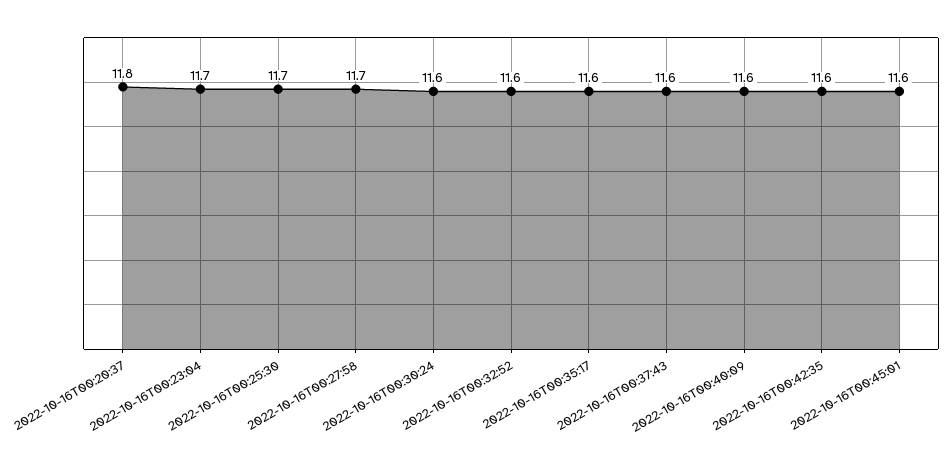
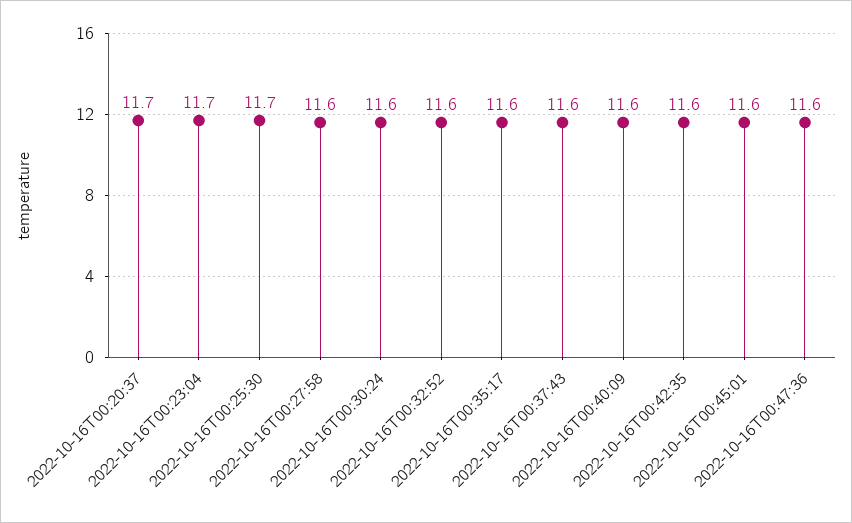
2022-10-16T00:20:37: 11.8 -> 11.7
2022-10-16T00:27:58: 11.7 -> 11.6
2022-10-16T00:47:36: none -> 11.6

